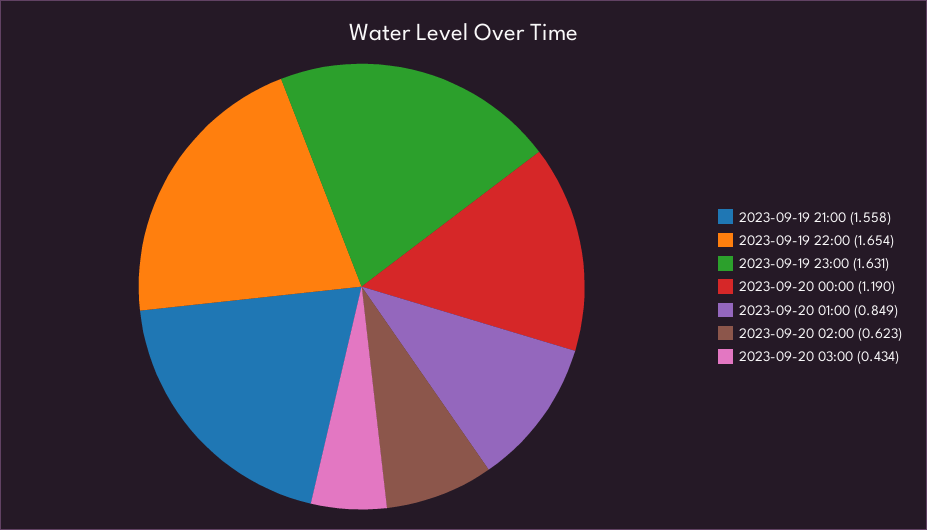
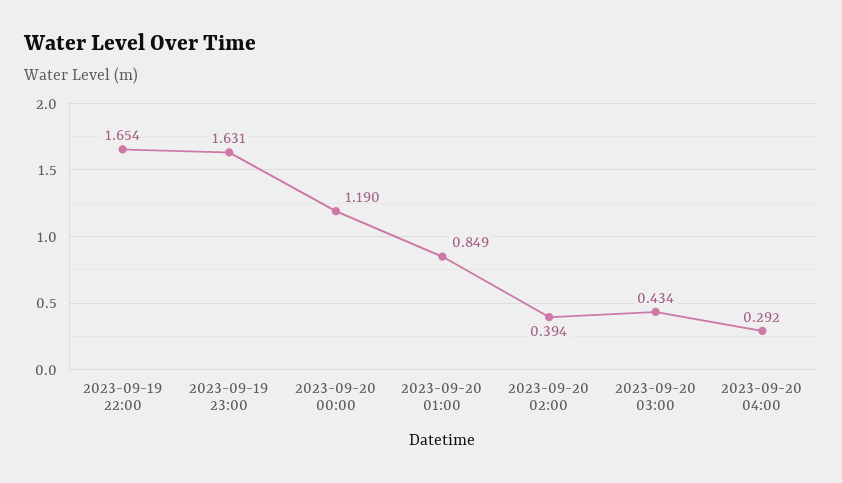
2023-09-19 21:00: 1.558 -> none
2023-09-20 02:00: 0.623 -> 0.394
2023-09-20 04:00: none -> 0.292

